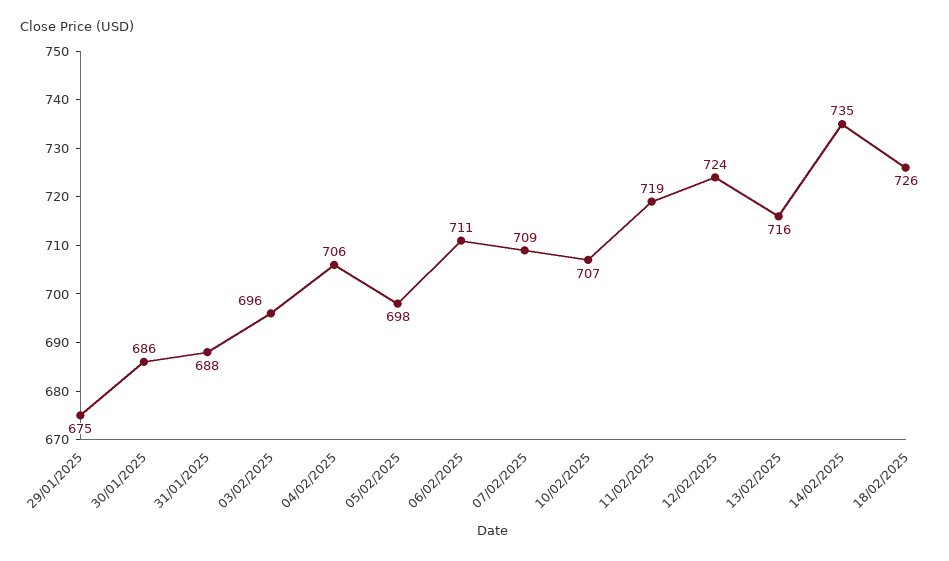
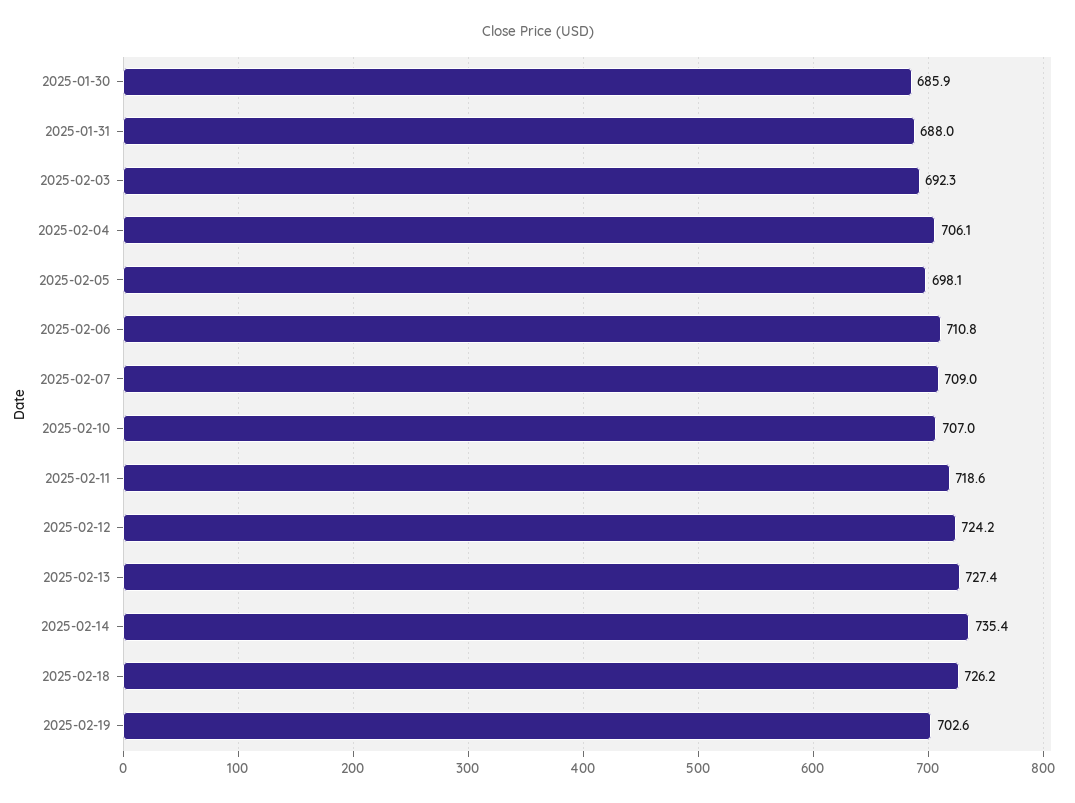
29/01/2025: 675 -> none
03/02/2025: 696 -> 692.3
13/02/2025: 716 -> 727.4
2025-02-19: none -> 702.6

